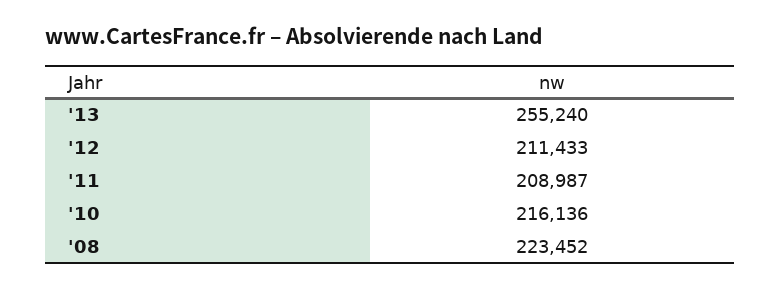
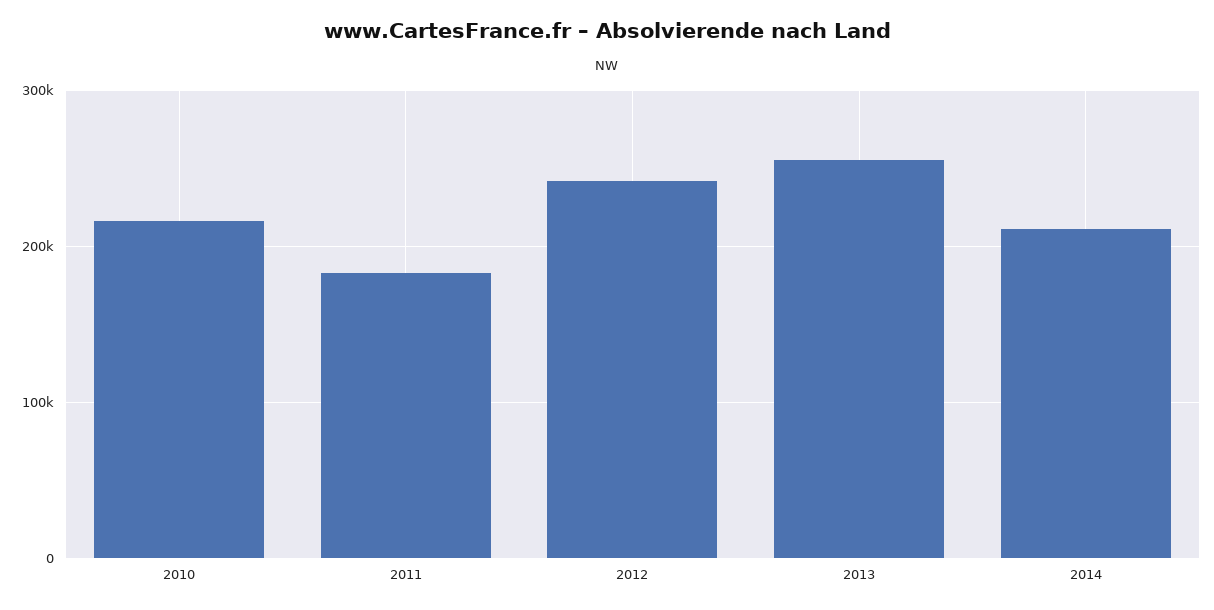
'12: 211433 -> 240000
'11: 208987 -> 180000
'08: 223452 -> none
2014: none -> 210000

